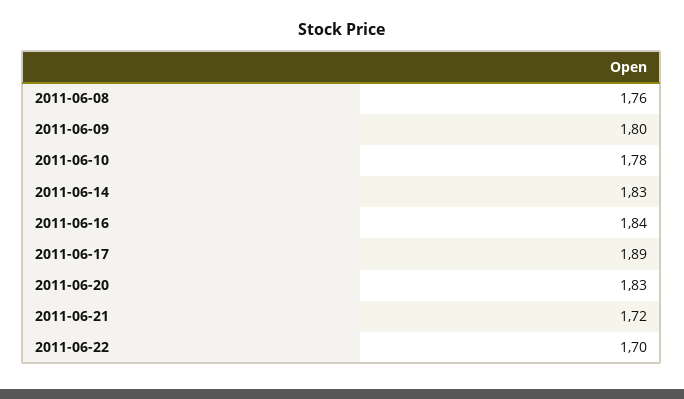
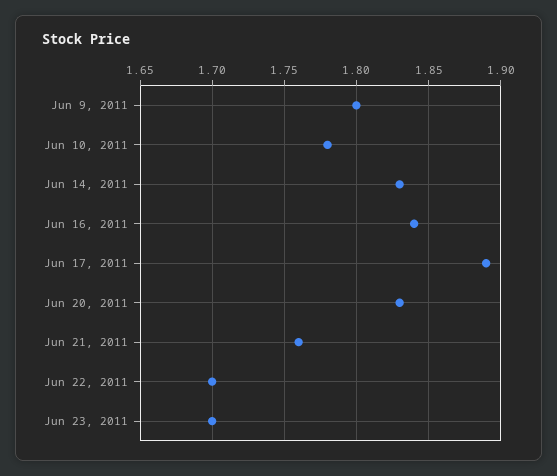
2011-06-08: 1.76 -> none
2011-06-21: 1.72 -> 1.76
Jun 23, 2011: none -> 1.7

